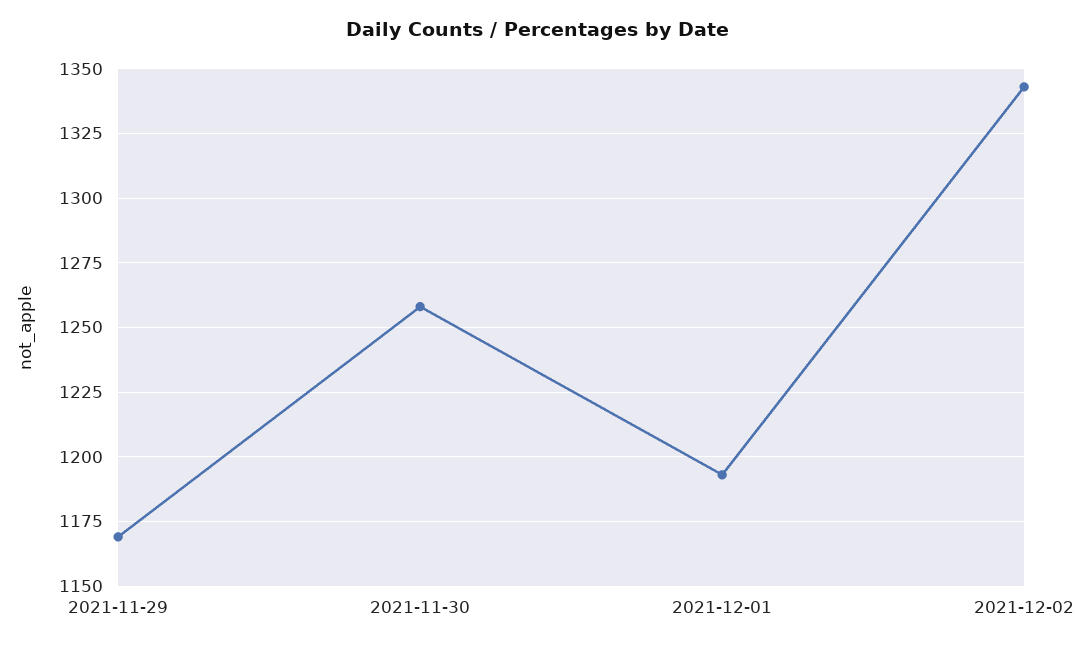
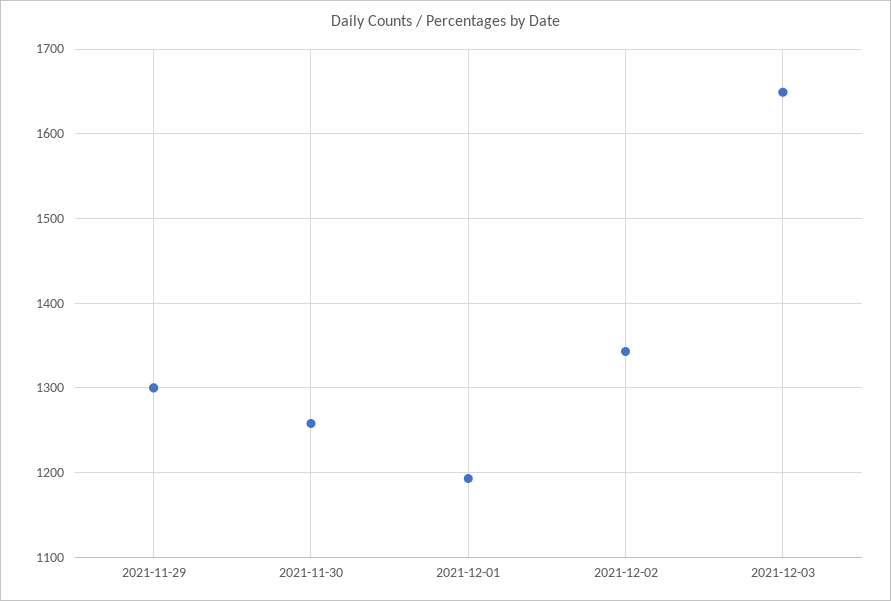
2021-11-29: 1170 -> 1300
2021-12-03: none -> 1650

